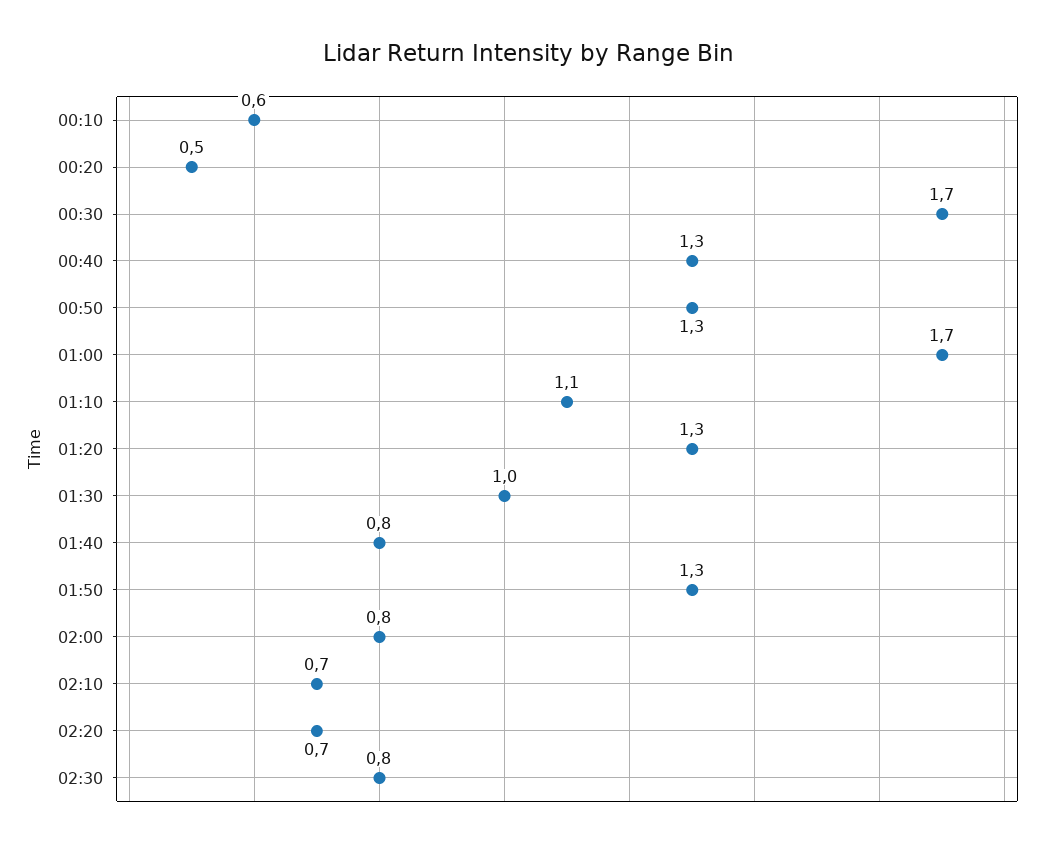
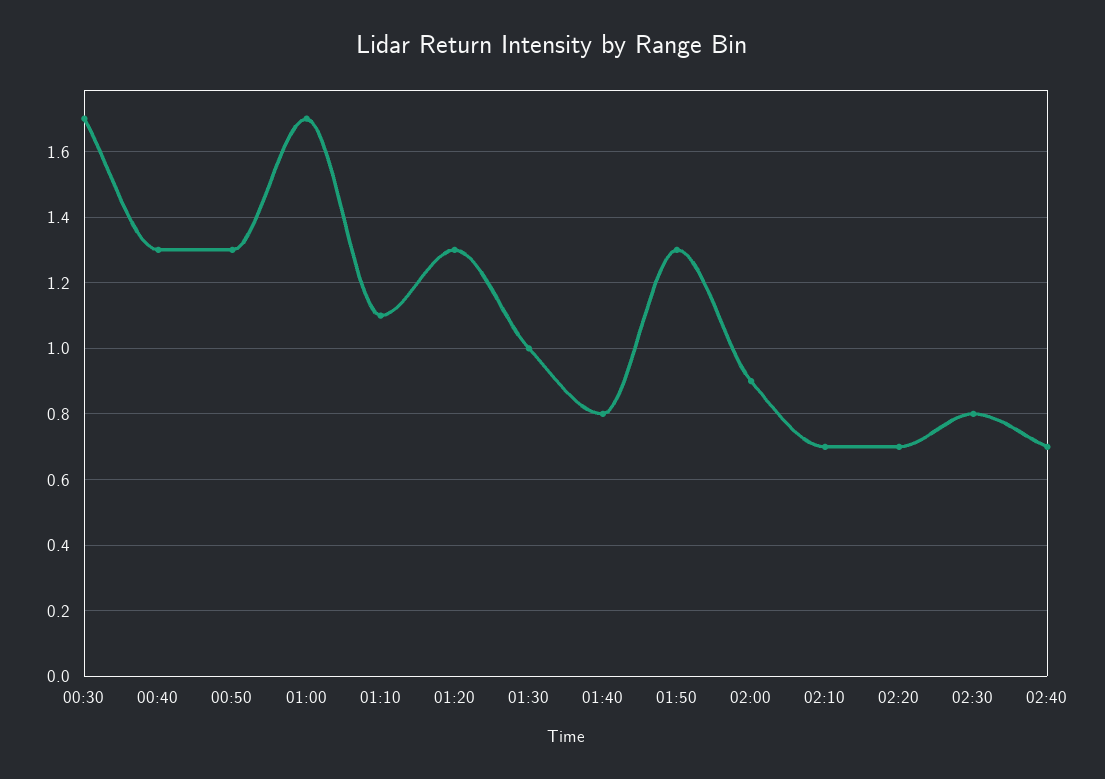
00:10: 0.6 -> none
00:20: 0.5 -> none
02:00: 0.8 -> 0.9
02:40: none -> 0.7

